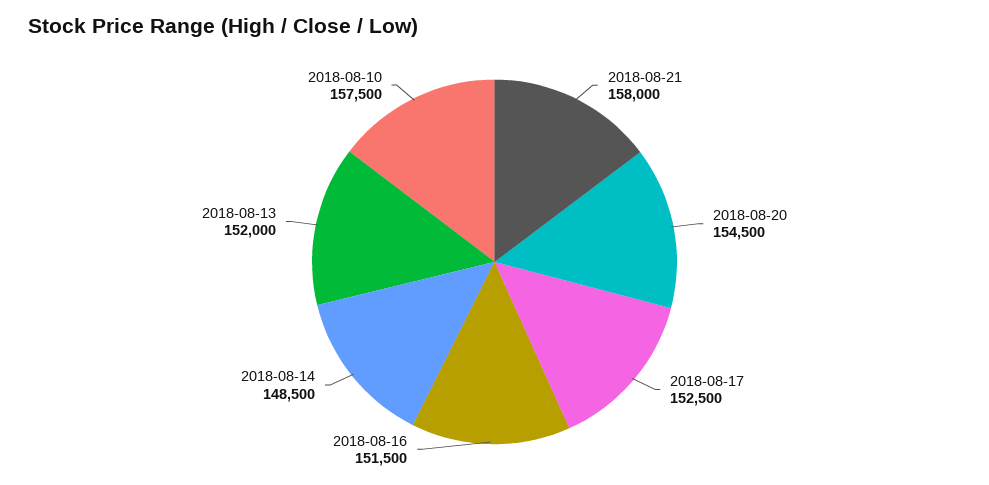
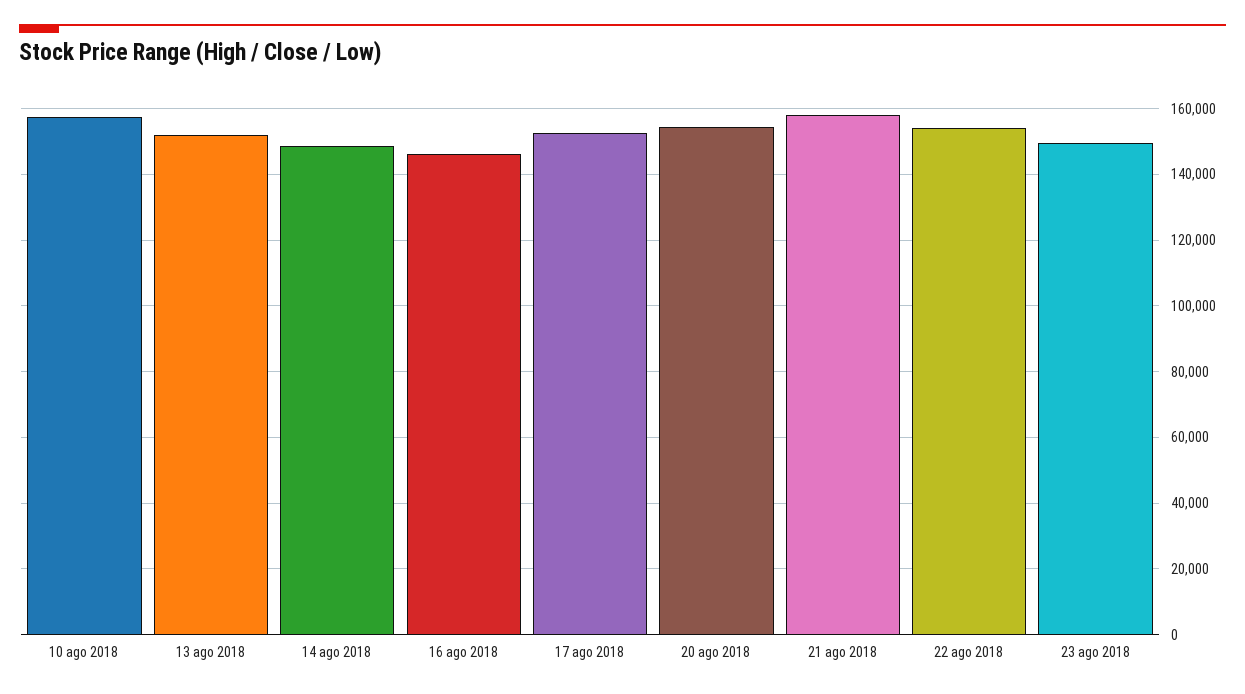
2018-08-16: 151500 -> 146000
22 ago 2018: none -> 154000
23 ago 2018: none -> 150000

